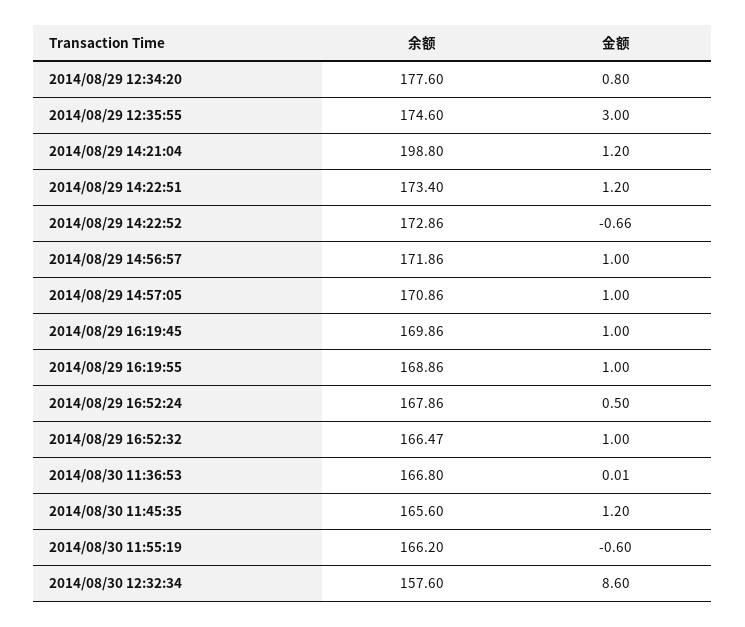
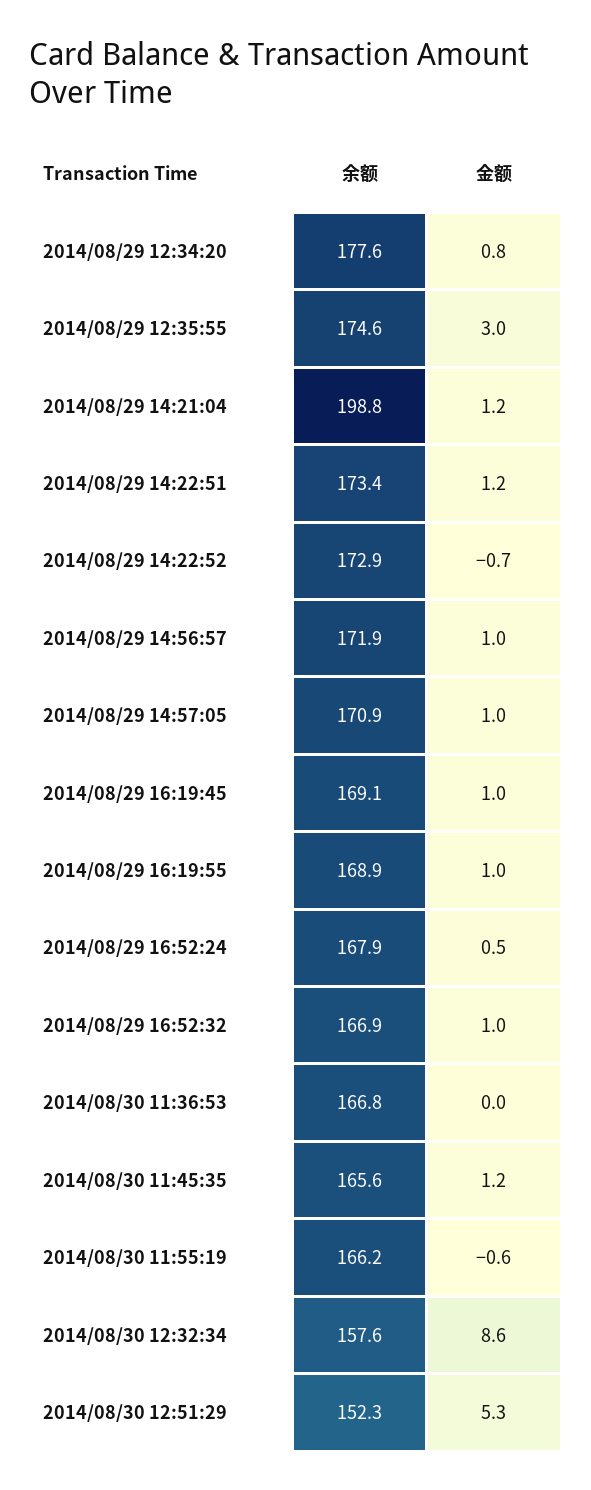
余额, 2014/08/29 16:19:45: 169.86 -> 169.1
余额, 2014/08/29 16:52:32: 166.47 -> 166.9
余额, 2014/08/30 12:51:29: none -> 152.3
金额, 2014/08/30 12:51:29: none -> 5.3

